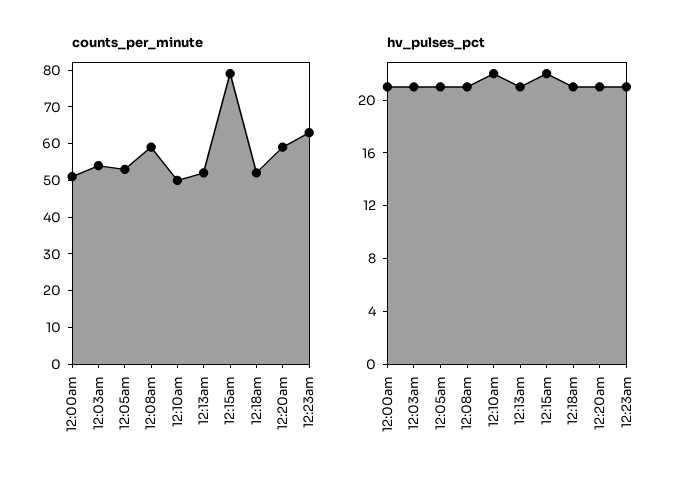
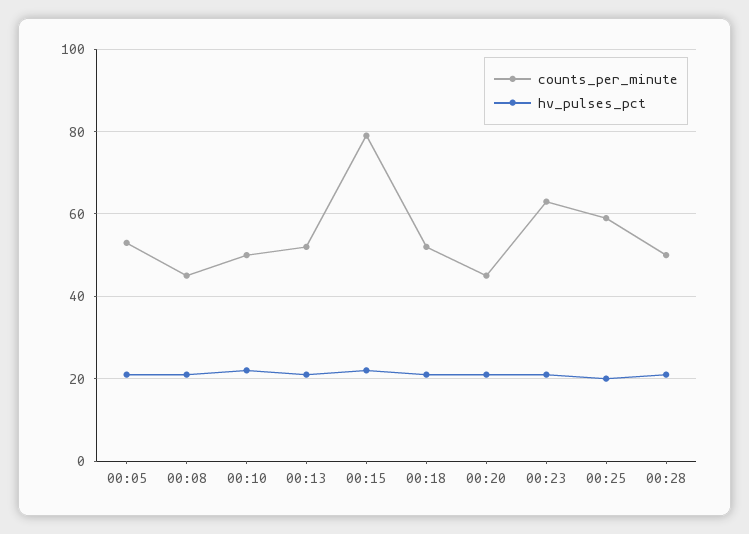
counts_per_minute, 12:00am: 50 -> none
counts_per_minute, 12:03am: 55 -> none
counts_per_minute, 12:08am: 60 -> 45
counts_per_minute, 12:20am: 60 -> 45
hv_pulses_pct, 12:00am: 21 -> none
hv_pulses_pct, 12:03am: 21 -> none
counts_per_minute, 00:25: none -> 60
hv_pulses_pct, 00:25: none -> 20
counts_per_minute, 00:28: none -> 50
hv_pulses_pct, 00:28: none -> 20

